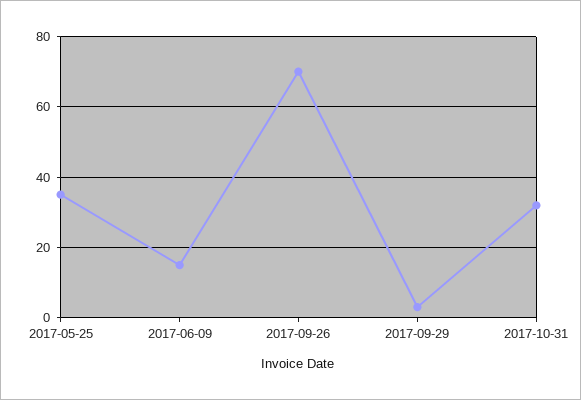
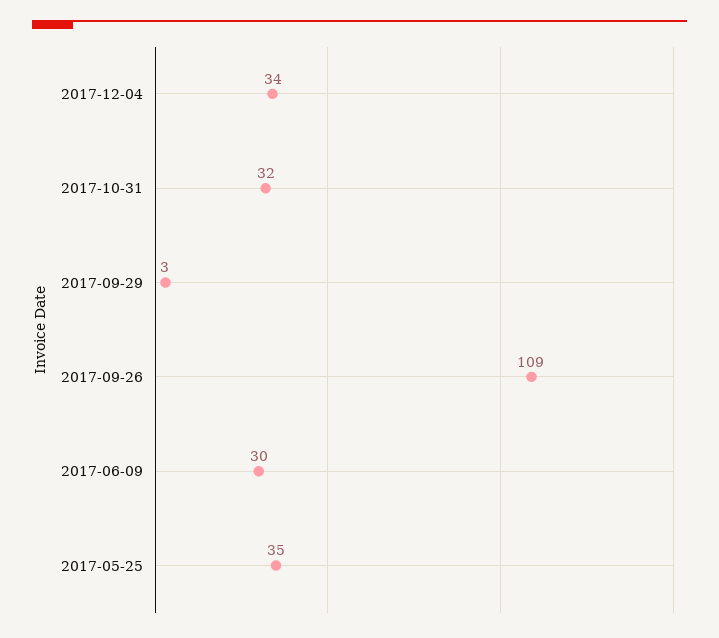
2017-06-09: 15 -> 30
2017-09-26: 70 -> 109
2017-12-04: none -> 34

